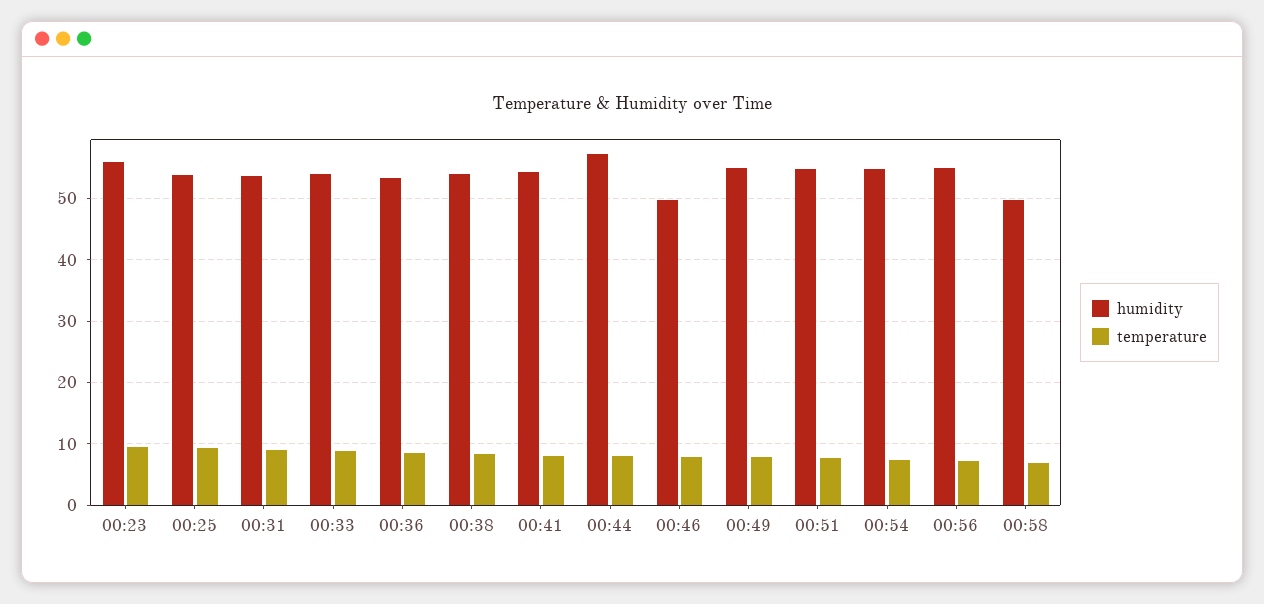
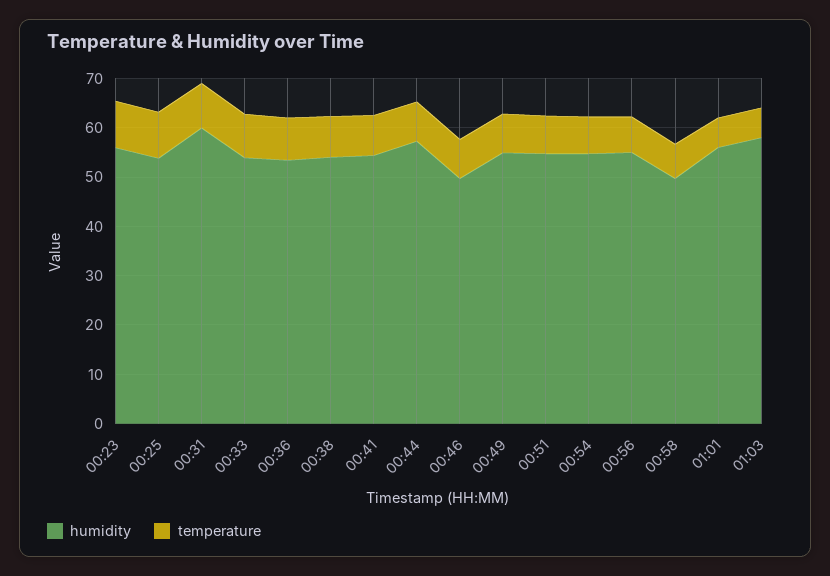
humidity, 00:31: 54 -> 60
humidity, 01:01: none -> 56
temperature, 01:01: none -> 6
humidity, 01:03: none -> 58
temperature, 01:03: none -> 6

